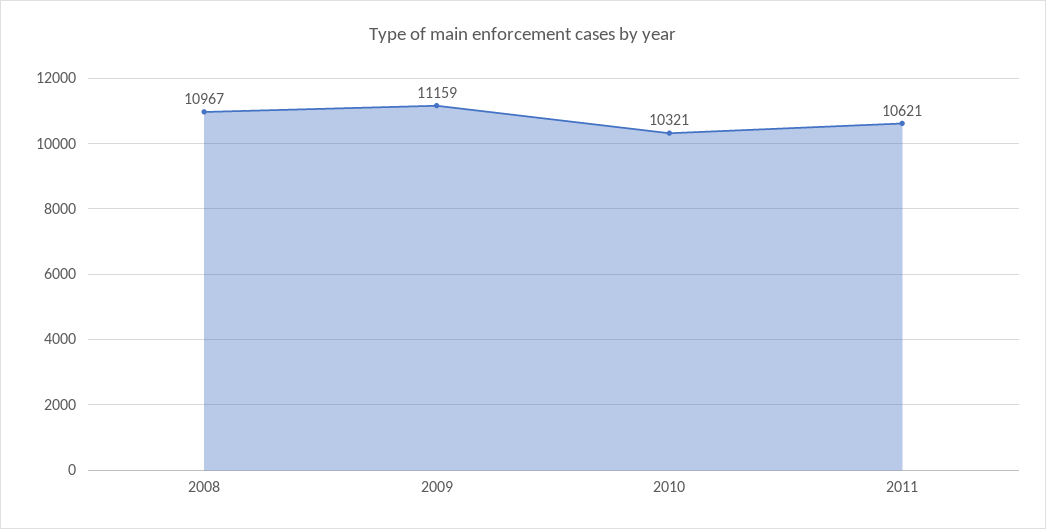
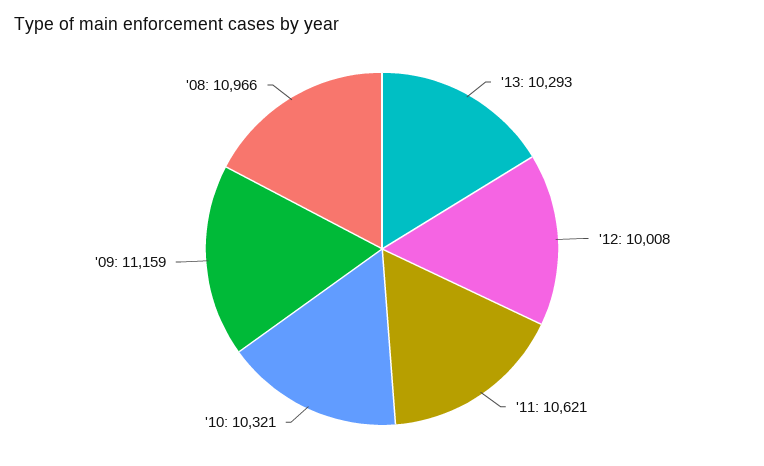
2008: 10967 -> 10966
'13: none -> 10293
'12: none -> 10008

